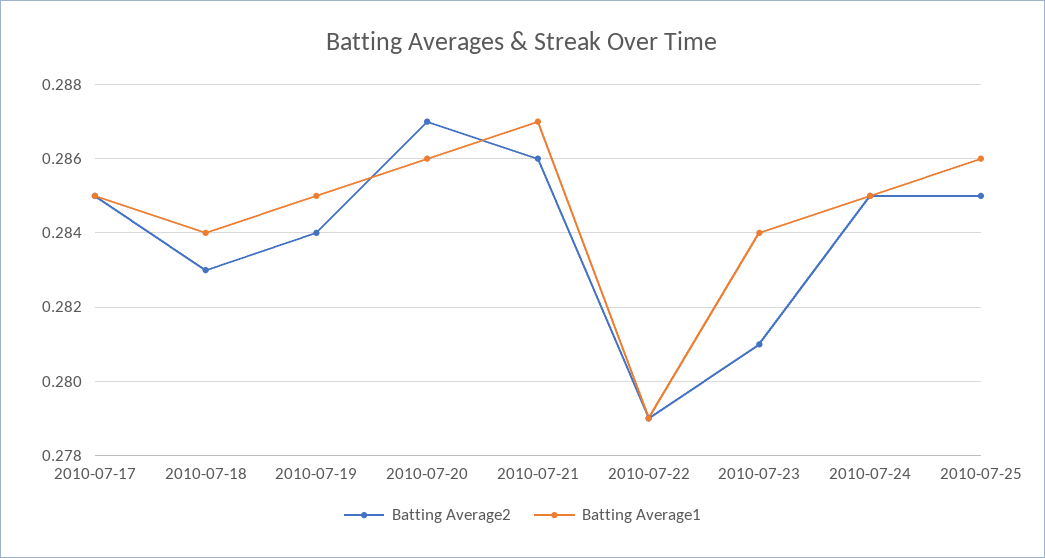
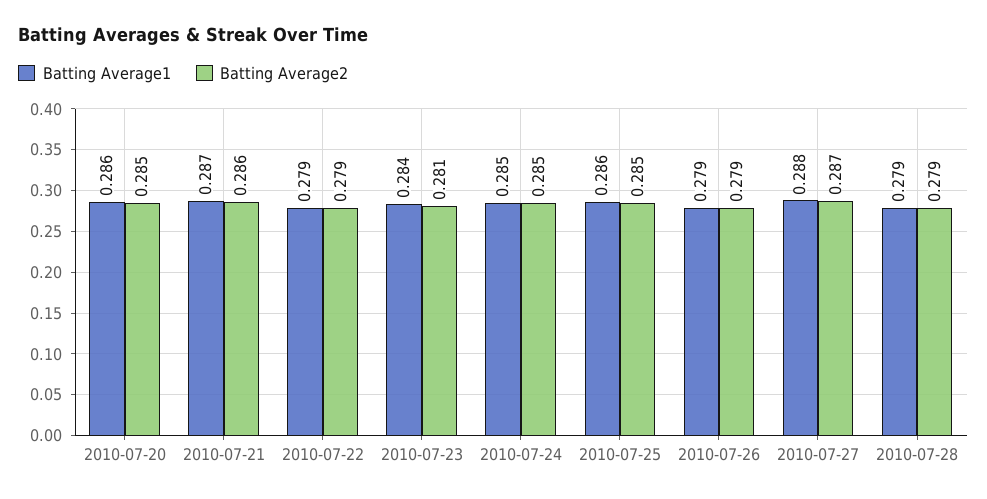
Batting Average2, 2010-07-17: 0.285 -> none
Batting Average1, 2010-07-17: 0.285 -> none
Batting Average2, 2010-07-18: 0.283 -> none
Batting Average1, 2010-07-18: 0.284 -> none
Batting Average2, 2010-07-19: 0.284 -> none
Batting Average1, 2010-07-19: 0.285 -> none
Batting Average2, 2010-07-20: 0.287 -> 0.285
Batting Average1, 2010-07-26: none -> 0.279
Batting Average2, 2010-07-26: none -> 0.279
Batting Average1, 2010-07-27: none -> 0.288
Batting Average2, 2010-07-27: none -> 0.287
Batting Average1, 2010-07-28: none -> 0.279
Batting Average2, 2010-07-28: none -> 0.279

